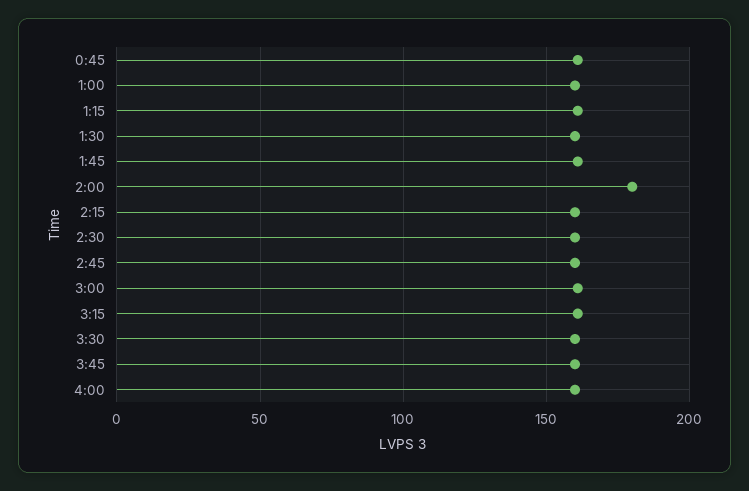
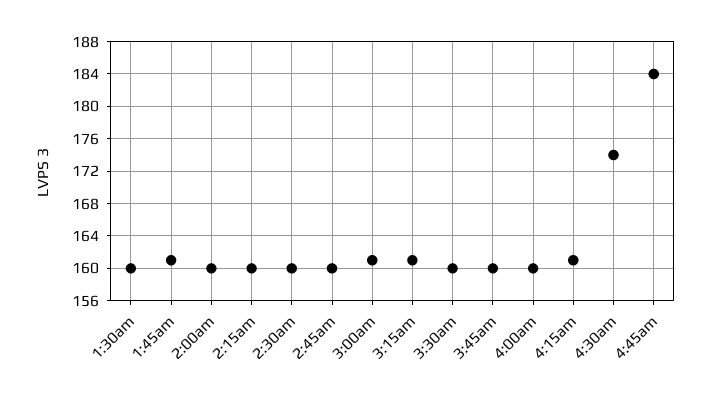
0:45: 160 -> none
1:00: 160 -> none
1:15: 160 -> none
2:00: 180 -> 160
4:15am: none -> 161
4:30am: none -> 174
4:45am: none -> 184

